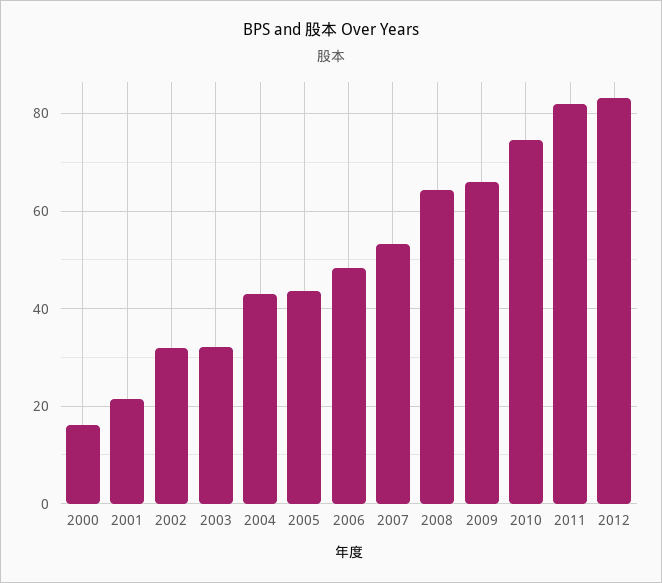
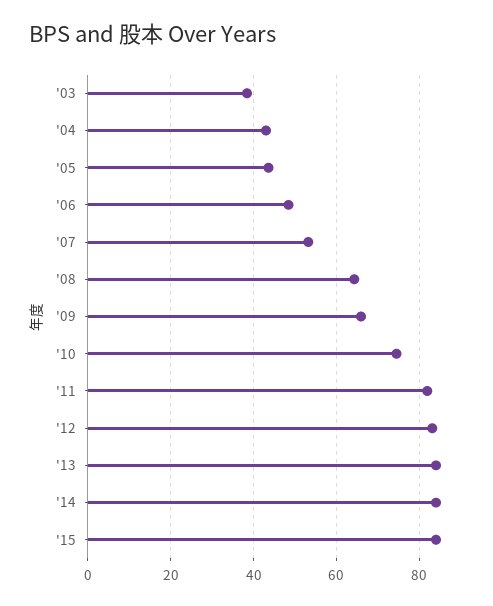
2000: 16 -> none
2001: 22 -> none
2002: 32 -> none
2003: 32 -> 38
'13: none -> 84
'14: none -> 84
'15: none -> 84

